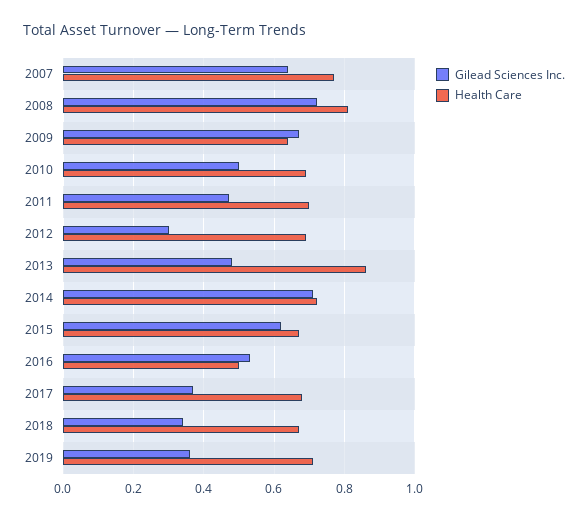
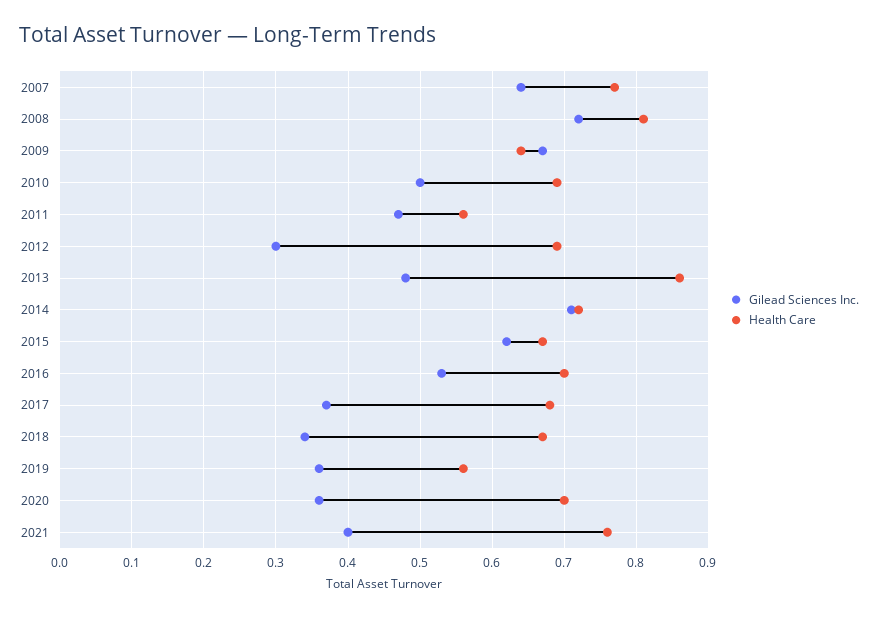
Health Care, 2011: 0.7 -> 0.56
Health Care, 2016: 0.5 -> 0.7
Health Care, 2019: 0.7 -> 0.56
Gilead Sciences Inc., 2020: none -> 0.36
Health Care, 2020: none -> 0.7
Gilead Sciences Inc., 2021: none -> 0.4
Health Care, 2021: none -> 0.76

